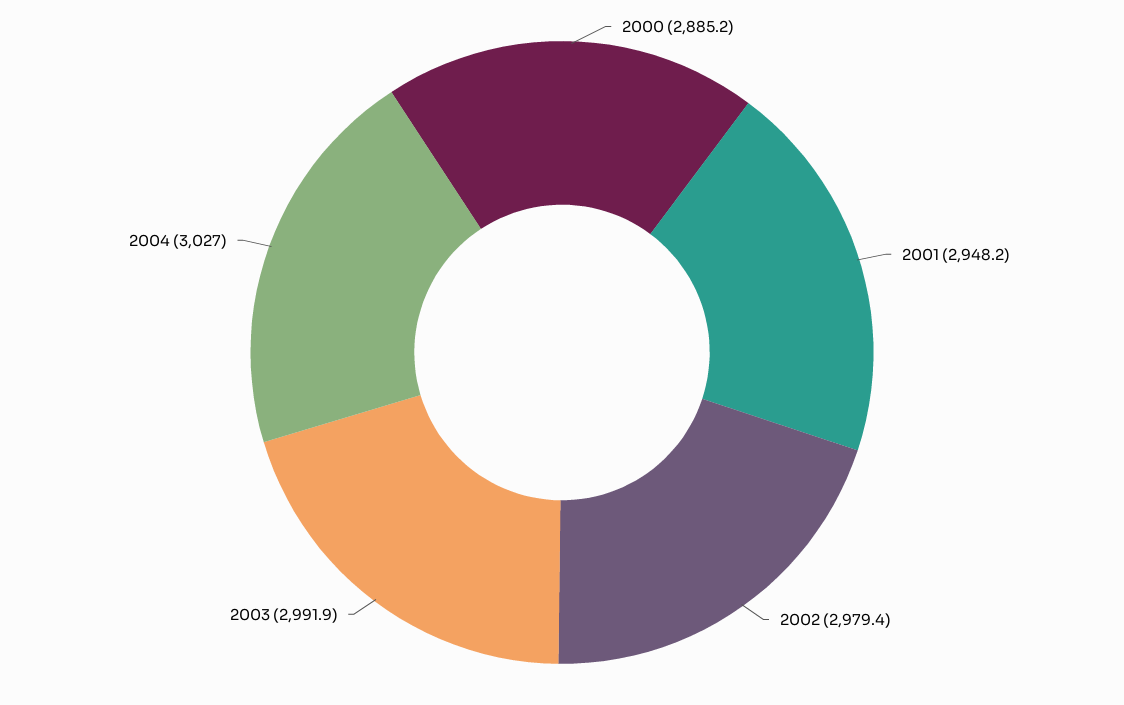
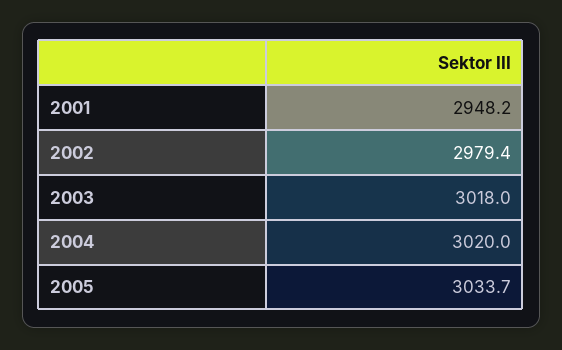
2000: 2885.2 -> none
2003: 2991.9 -> 3018
2004: 3027 -> 3020
2005: none -> 3033.7

